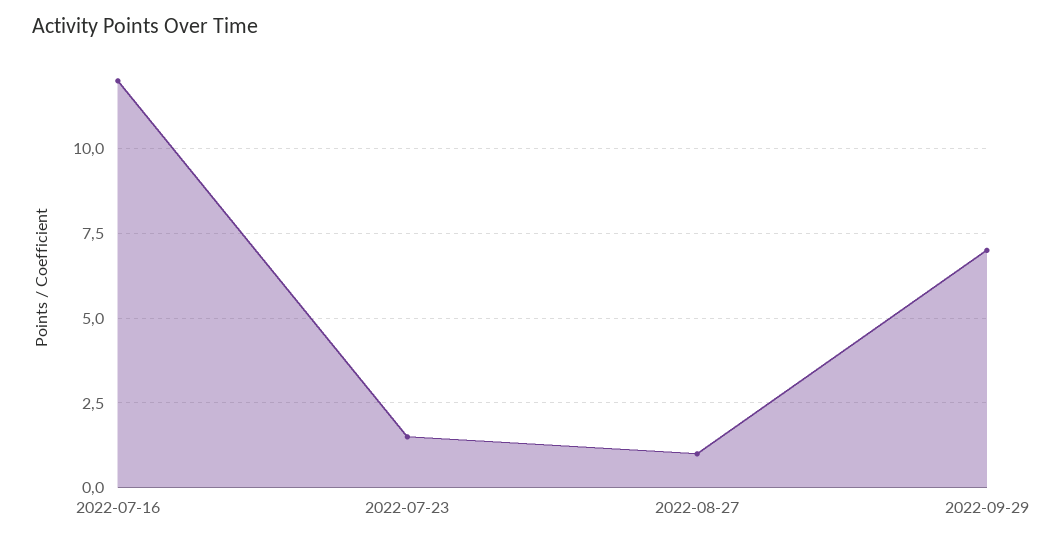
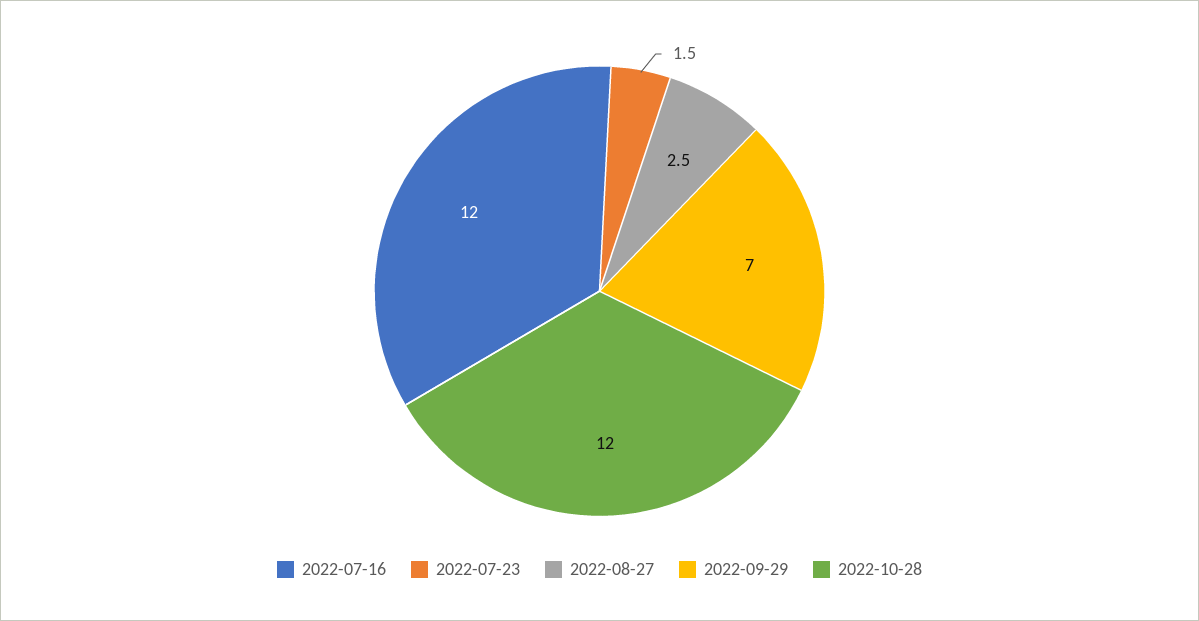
2022-08-27: 1 -> 2.5
2022-10-28: none -> 12

